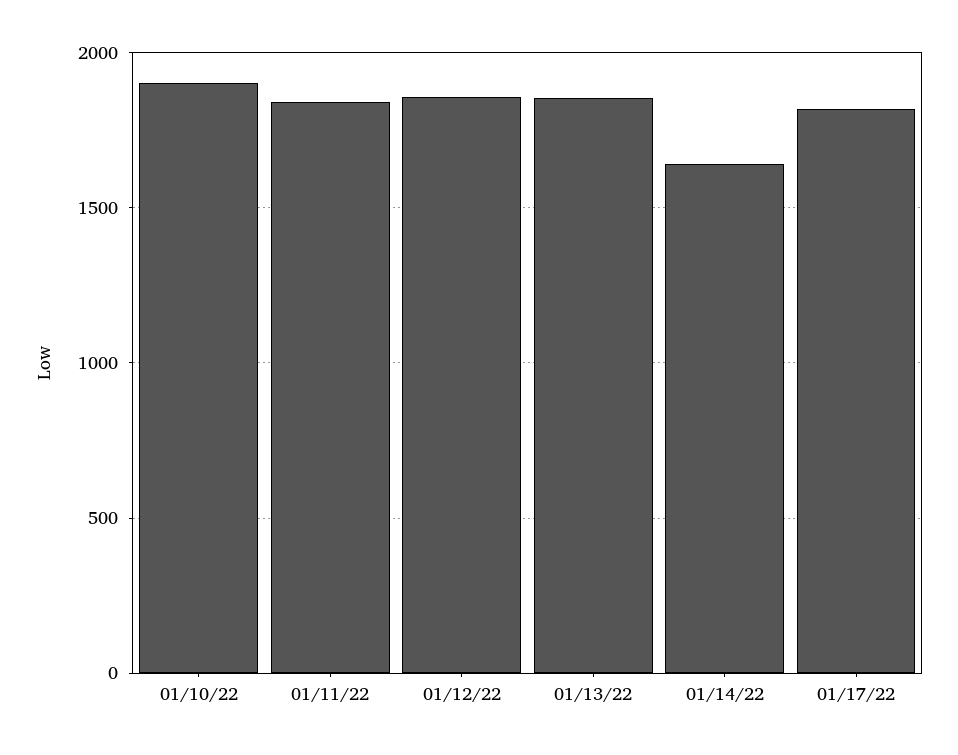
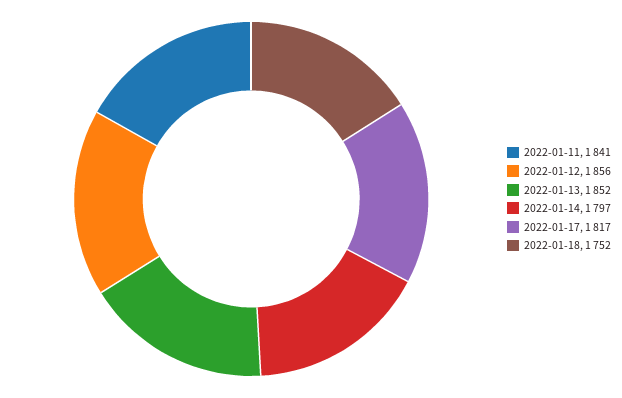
01/10/22: 1900 -> none
01/14/22: 1650 -> 1797
2022-01-18: none -> 1752

